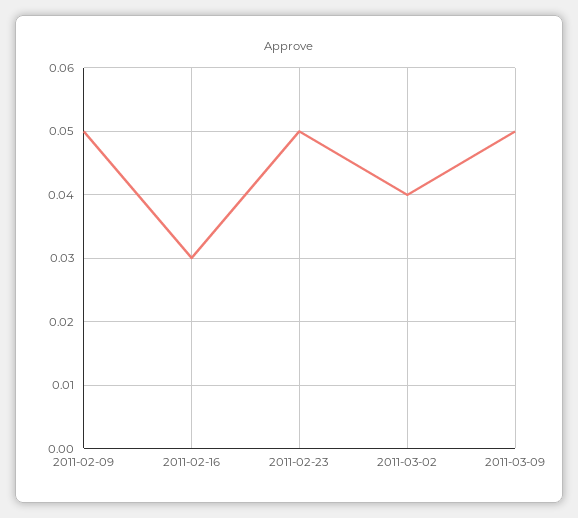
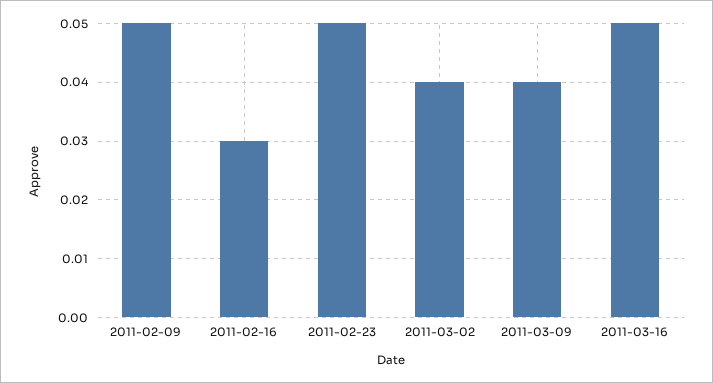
2011-03-09: 0.05 -> 0.04
2011-03-16: none -> 0.05

